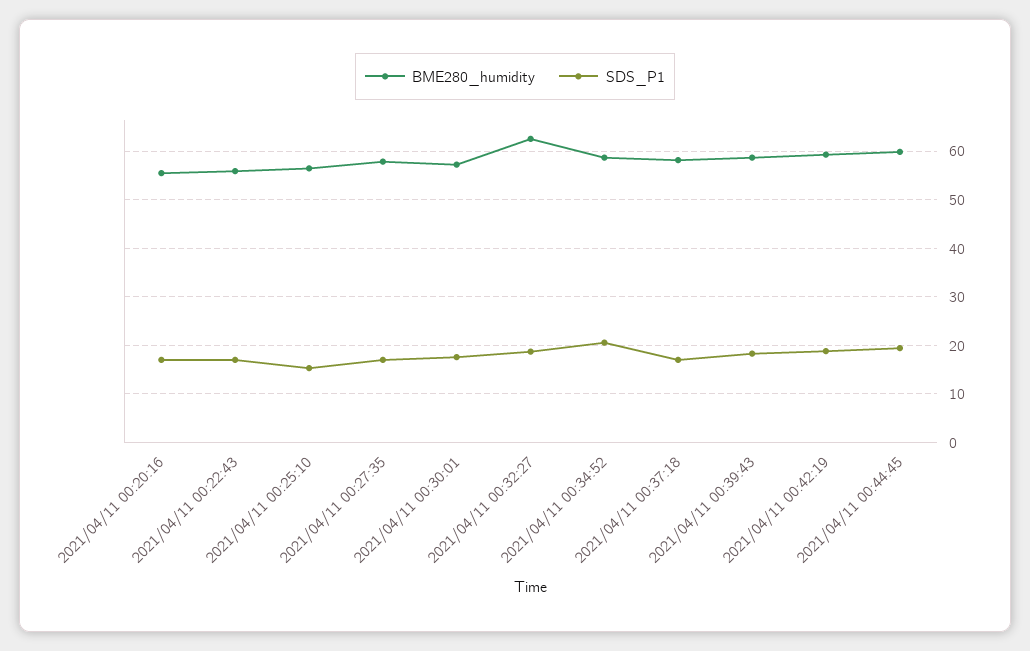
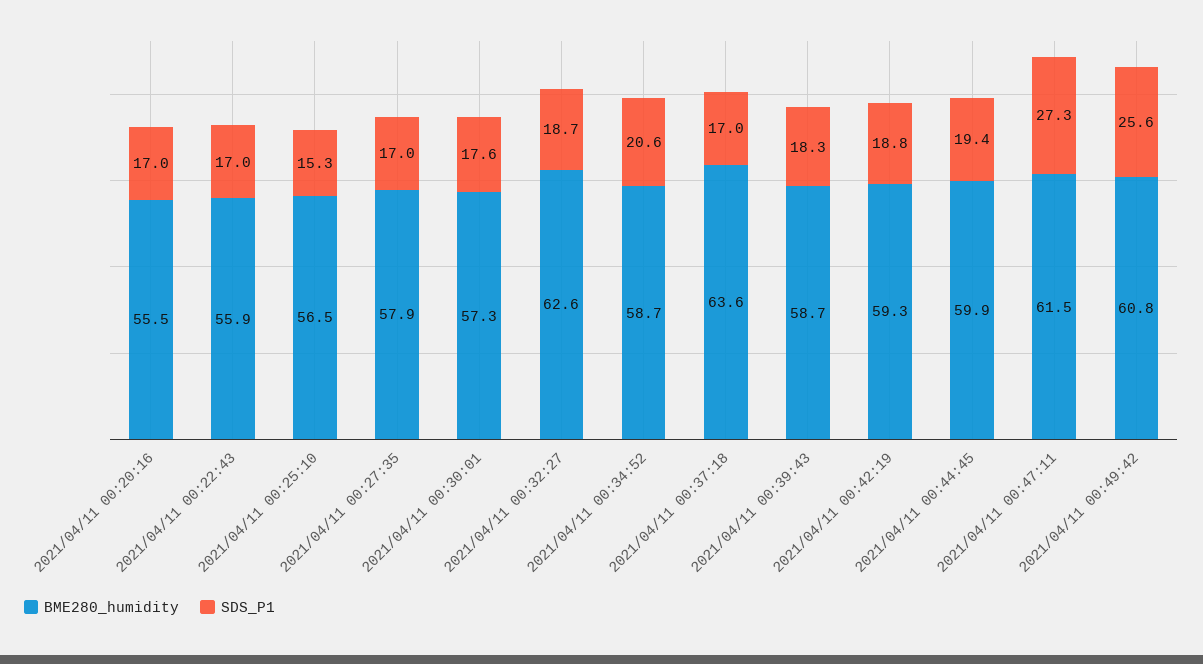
BME280_humidity, 2021/04/11 00:37:18: 58 -> 63.6
BME280_humidity, 2021/04/11 00:47:11: none -> 61.5
SDS_P1, 2021/04/11 00:47:11: none -> 27.3
BME280_humidity, 2021/04/11 00:49:42: none -> 60.8
SDS_P1, 2021/04/11 00:49:42: none -> 25.6

